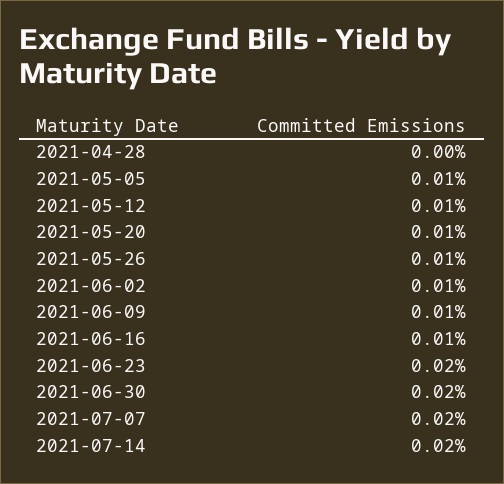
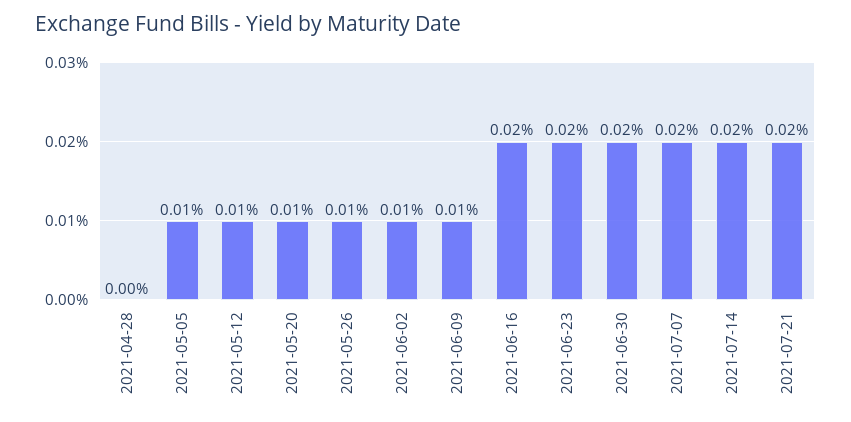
2021-06-16: 0.01 -> 0.02
2021-07-21: none -> 0.02

